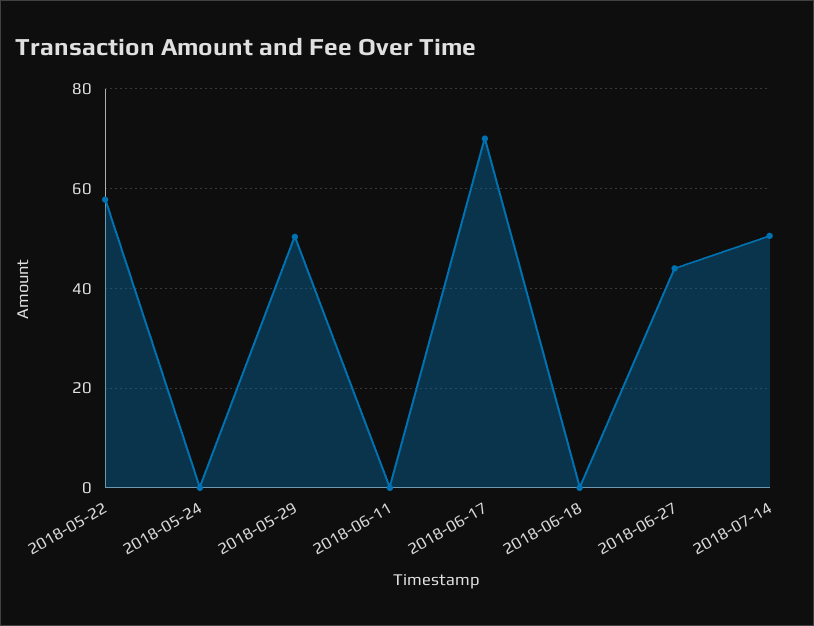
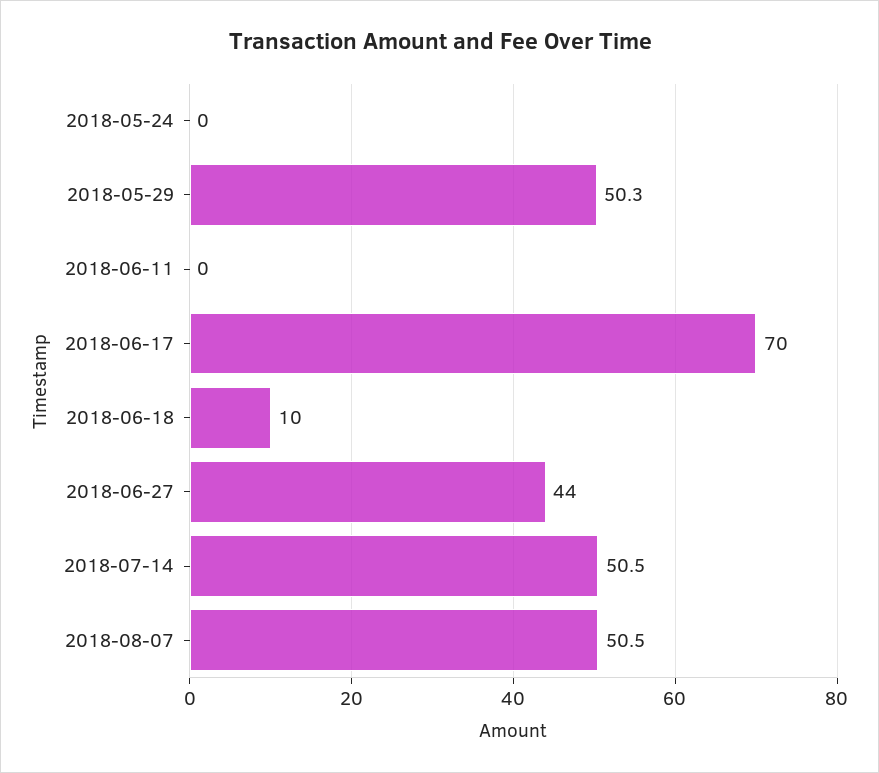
2018-05-22: 58 -> none
2018-06-18: 0 -> 10
2018-08-07: none -> 50.5

